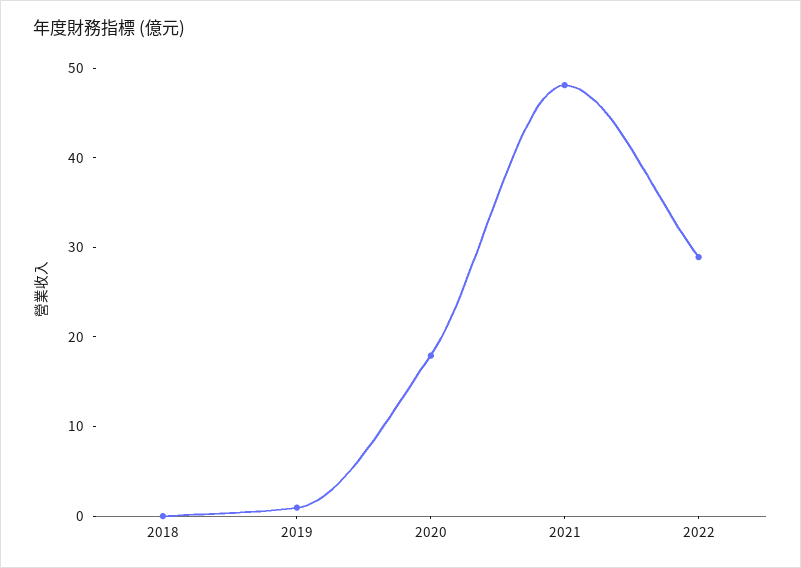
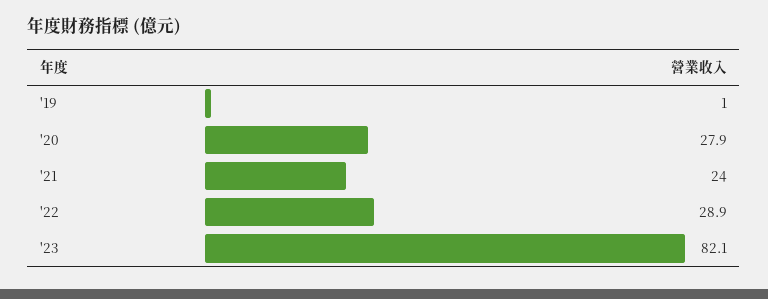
2018: 0 -> none
2020: 18 -> 27.9
2021: 48 -> 24
'23: none -> 82.1

